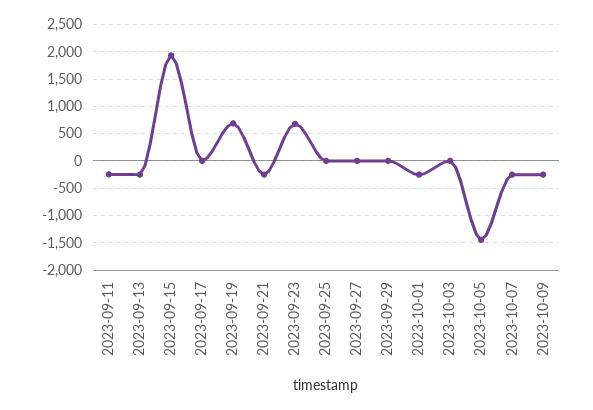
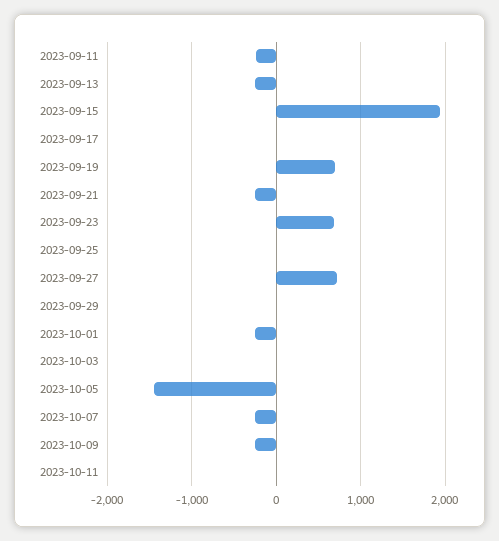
2023-09-27: 0 -> 700
2023-10-11: none -> 0

